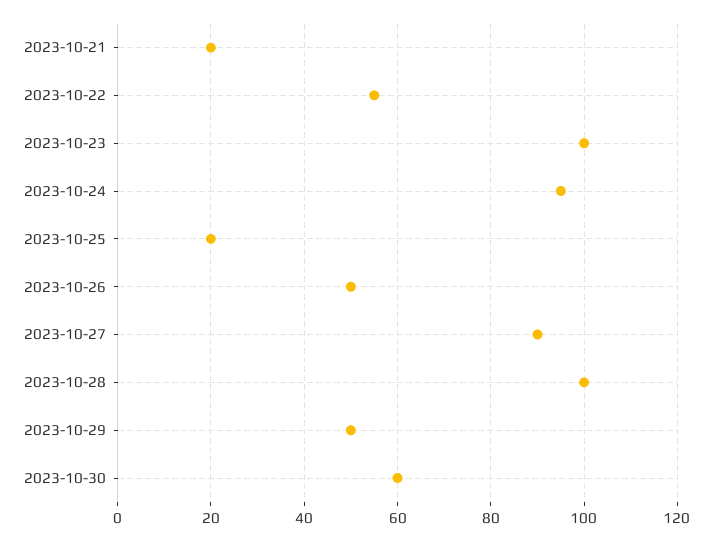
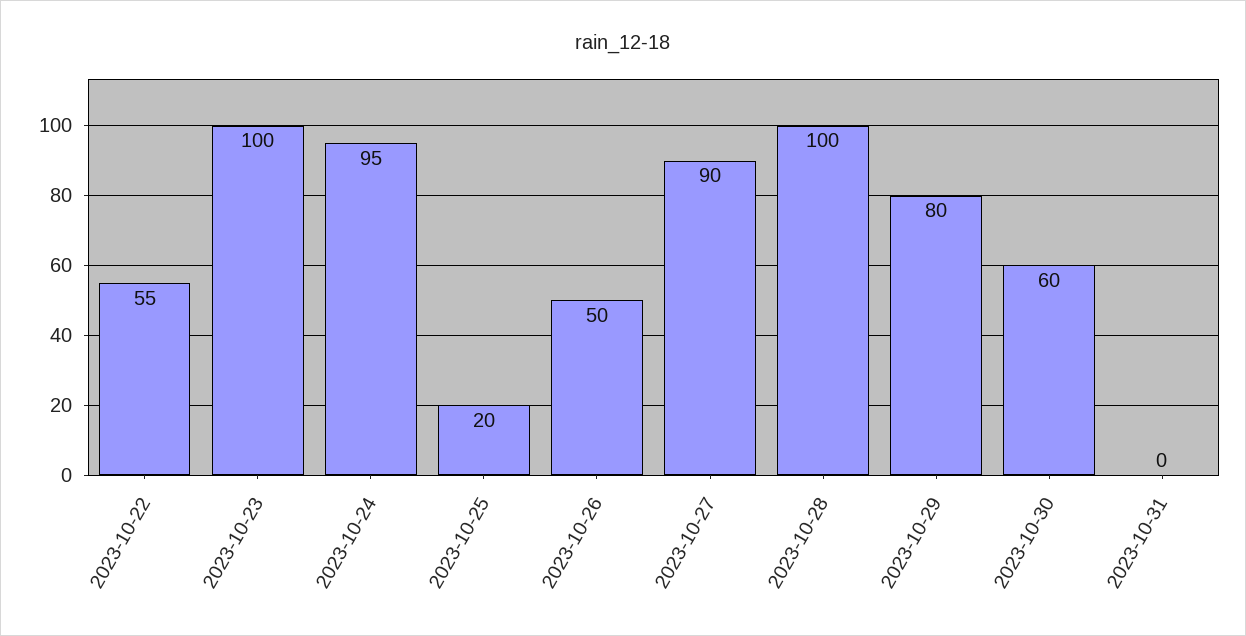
2023-10-21: 20 -> none
2023-10-29: 50 -> 80
2023-10-31: none -> 0

